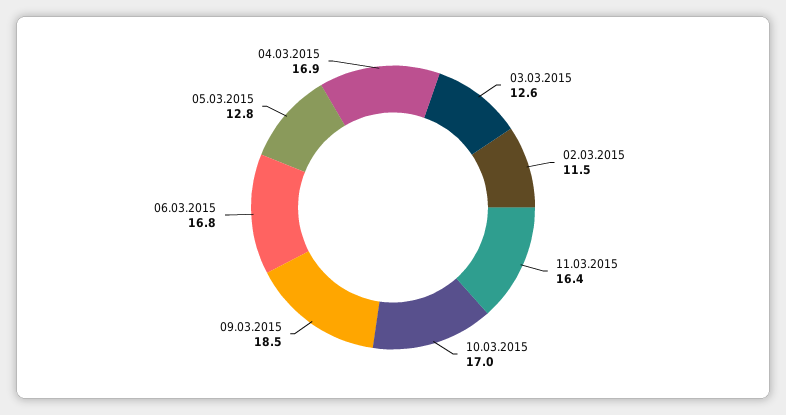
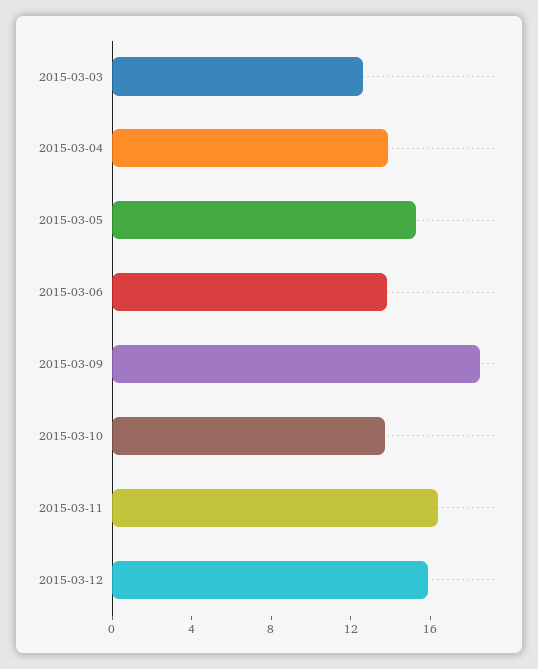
02.03.2015: 11.5 -> none
10.03.2015: 17 -> 14
06.03.2015: 16.8 -> 14
05.03.2015: 12.8 -> 15
04.03.2015: 16.9 -> 14
2015-03-12: none -> 16

